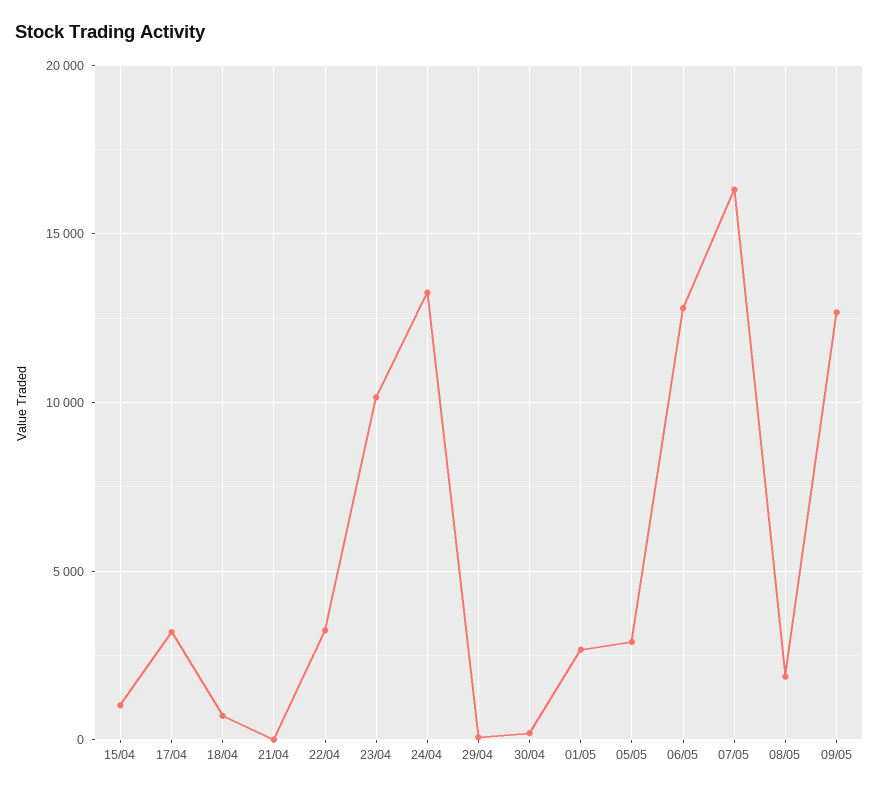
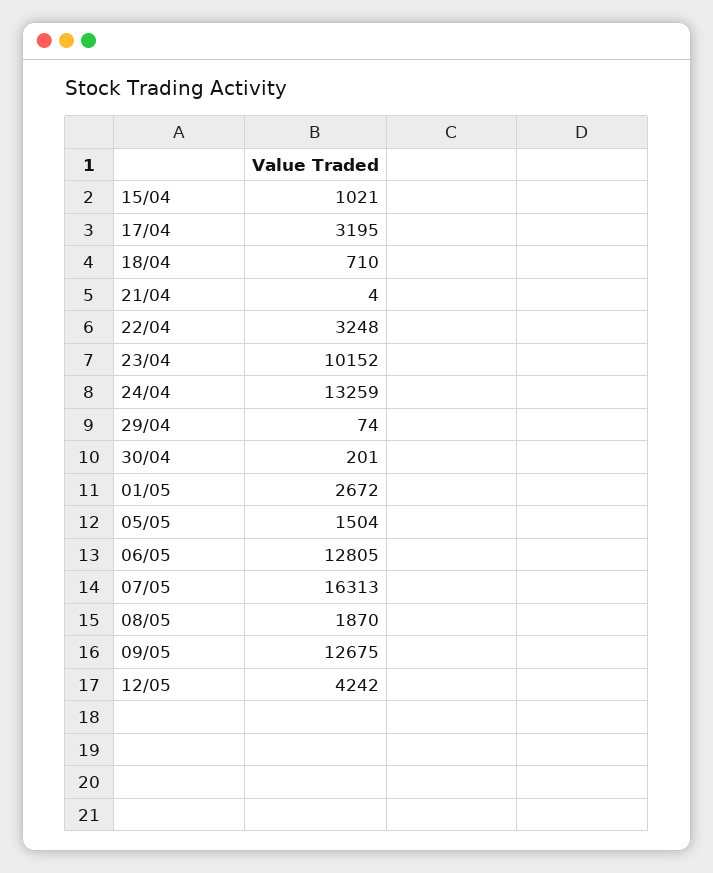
05/05: 3000 -> 1504
12/05: none -> 4242

